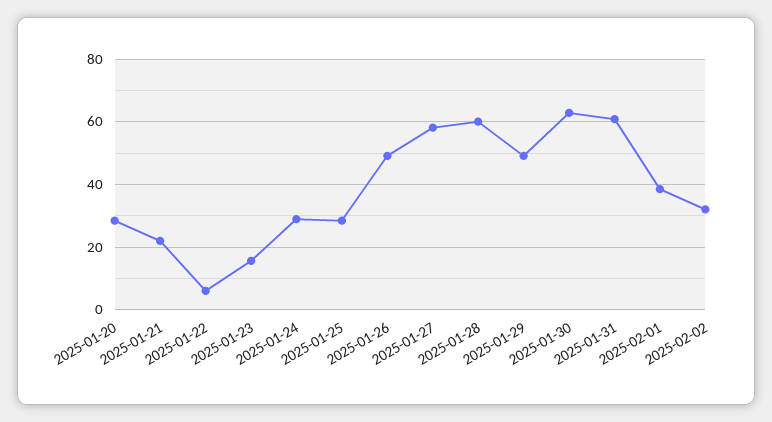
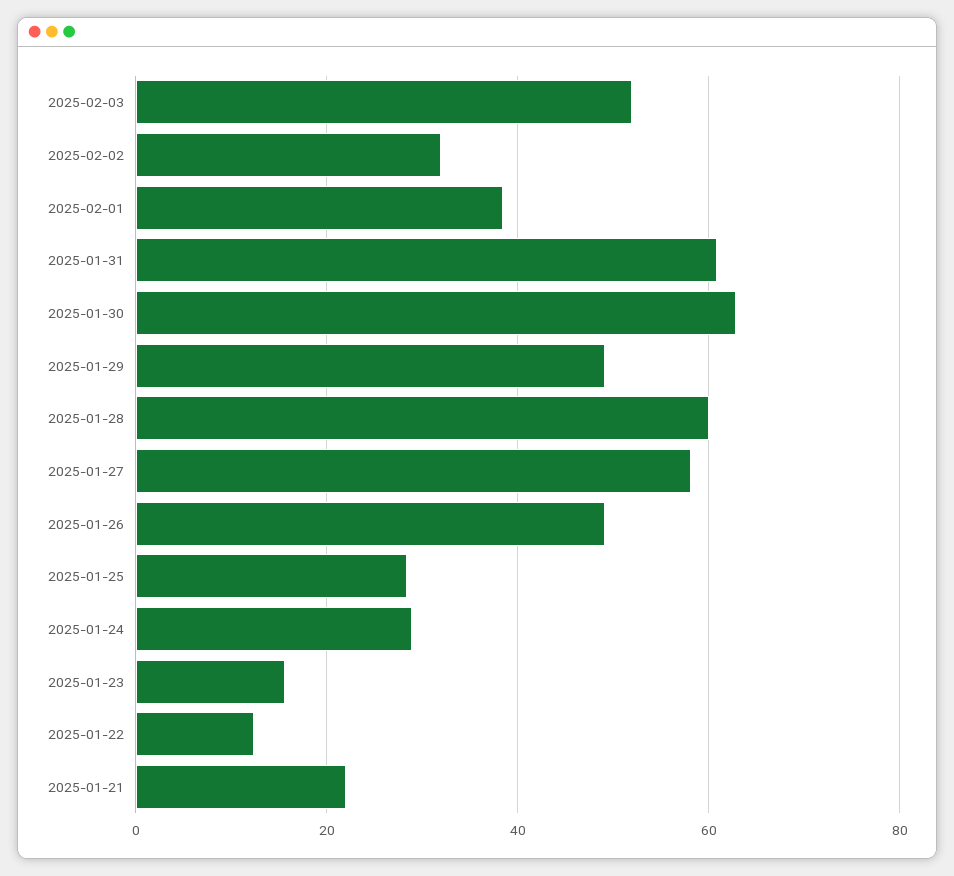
2025-01-20: 28 -> none
2025-01-22: 6 -> 12
2025-02-03: none -> 52

